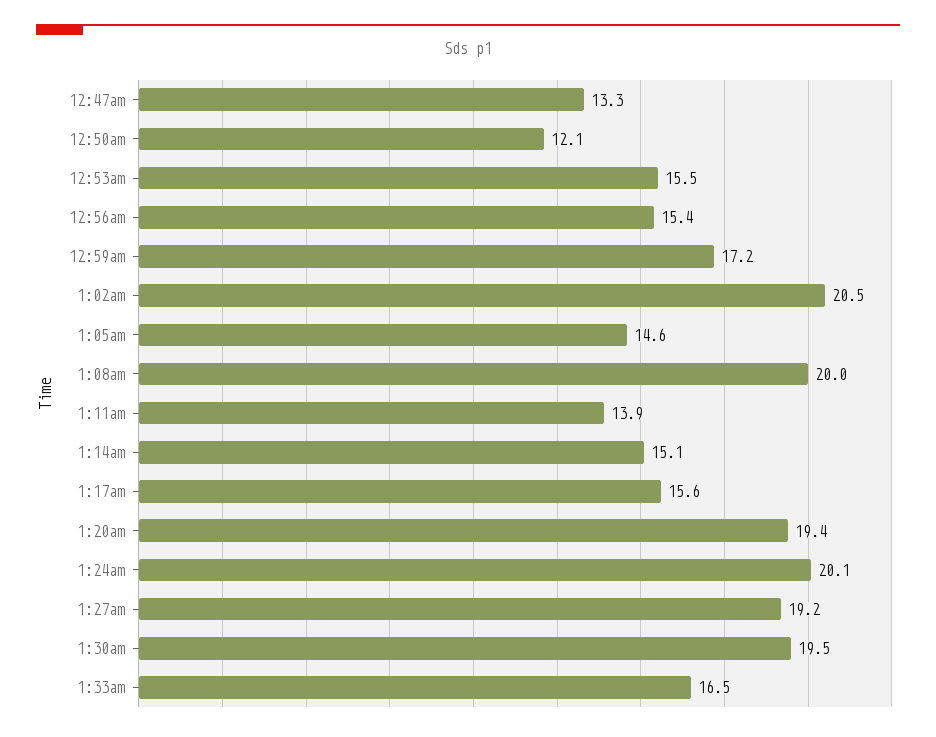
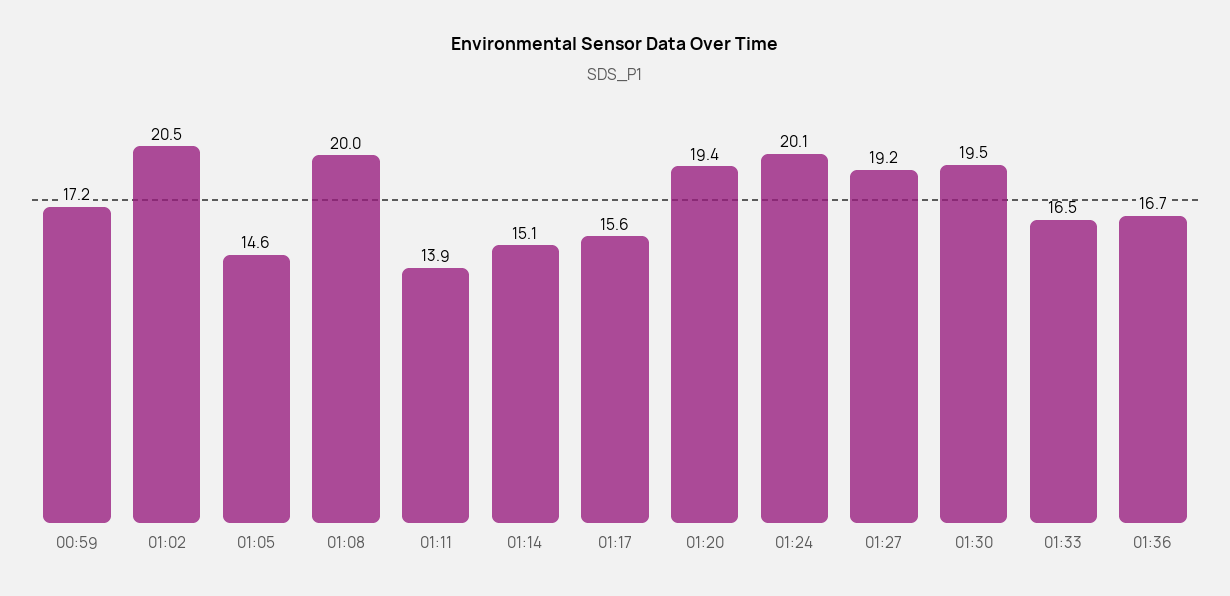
12:47am: 13.3 -> none
12:50am: 12.1 -> none
12:53am: 15.5 -> none
12:56am: 15.4 -> none
01:36: none -> 16.7

